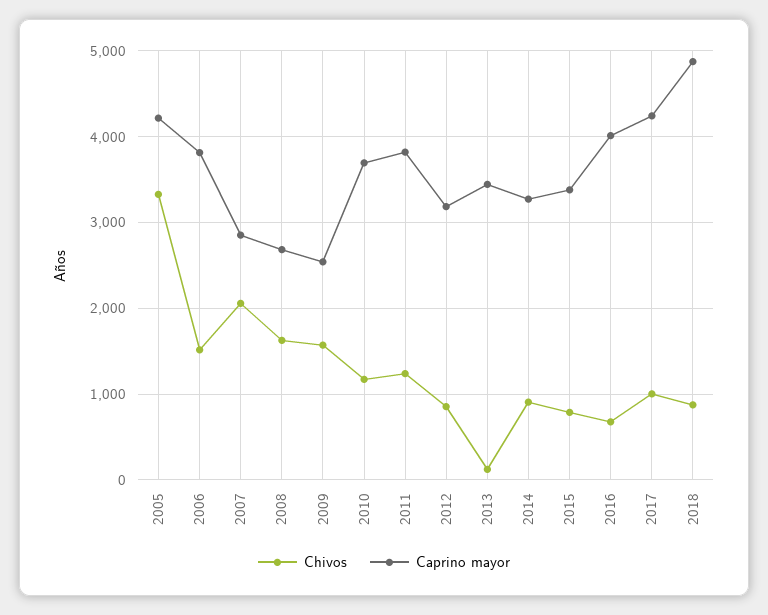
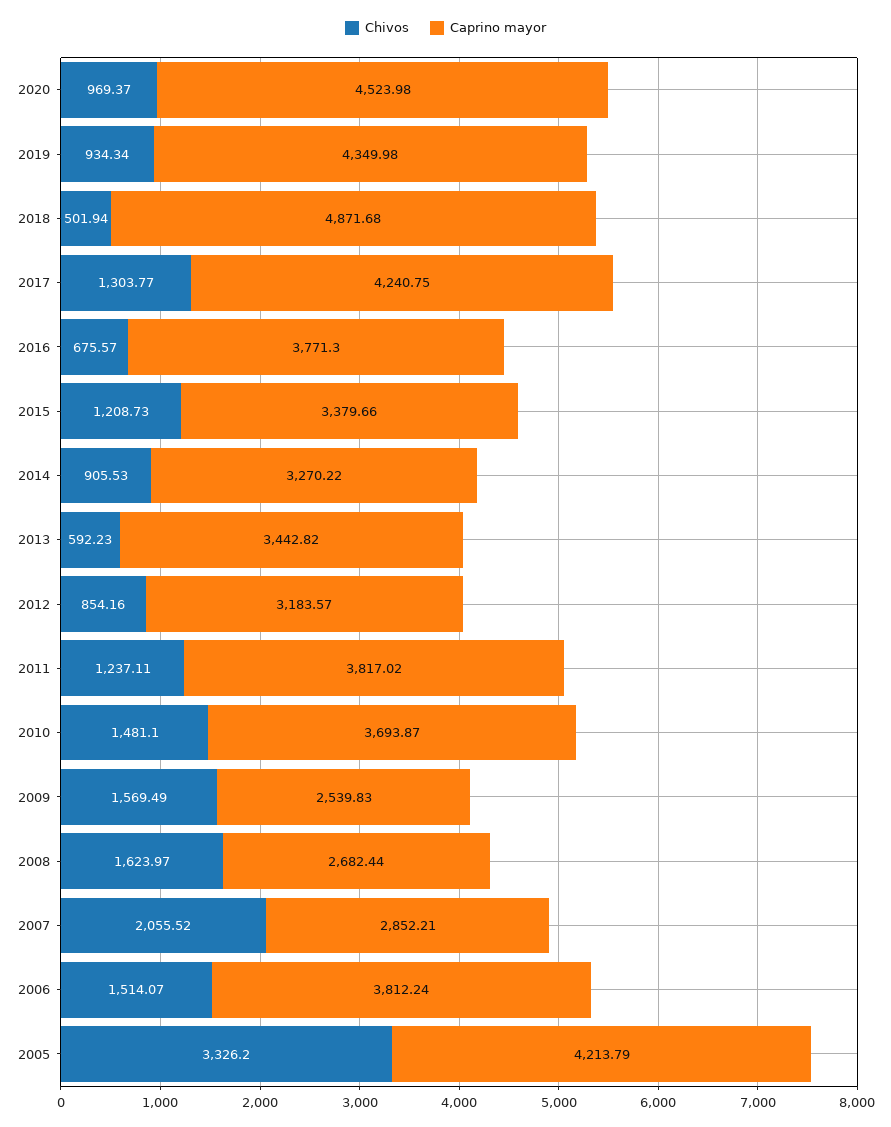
Chivos, 2010: 1200 -> 1481.1
Chivos, 2013: 100 -> 592.23
Chivos, 2015: 800 -> 1208.73
Caprino mayor, 2016: 4000 -> 3771.3
Chivos, 2017: 1000 -> 1303.77
Chivos, 2018: 900 -> 501.94
Chivos, 2020: none -> 969.37
Caprino mayor, 2020: none -> 4523.98
Chivos, 2019: none -> 934.34
Caprino mayor, 2019: none -> 4349.98

